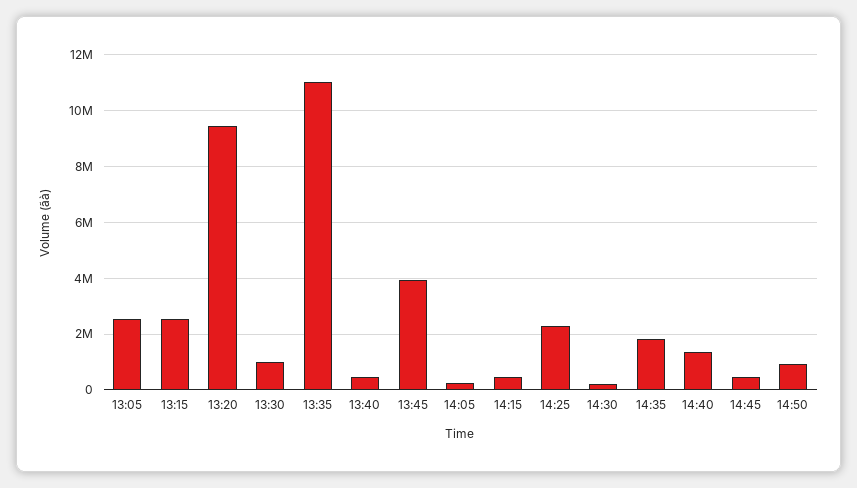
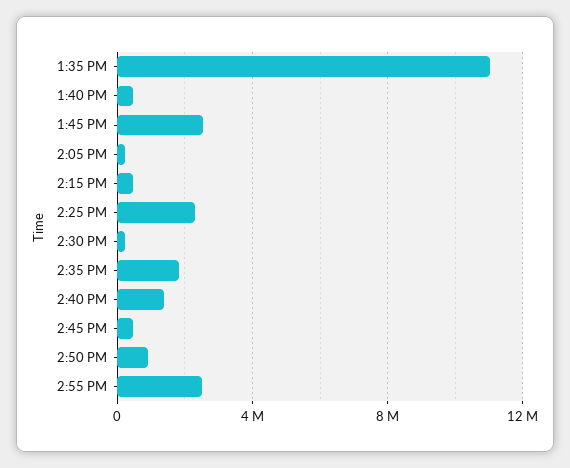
13:05: 2500000 -> none
13:15: 2500000 -> none
13:20: 9500000 -> none
13:30: 1000000 -> none
13:45: 4000000 -> 2500000
2:55 PM: none -> 2500000

